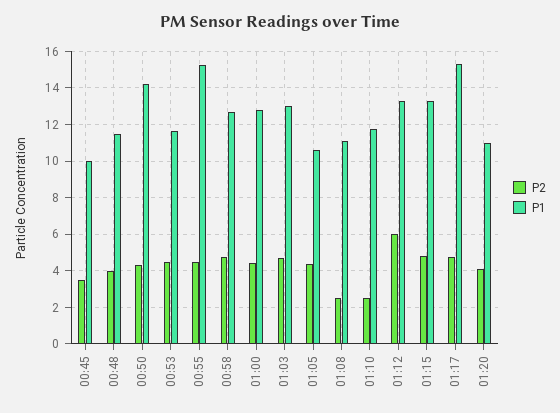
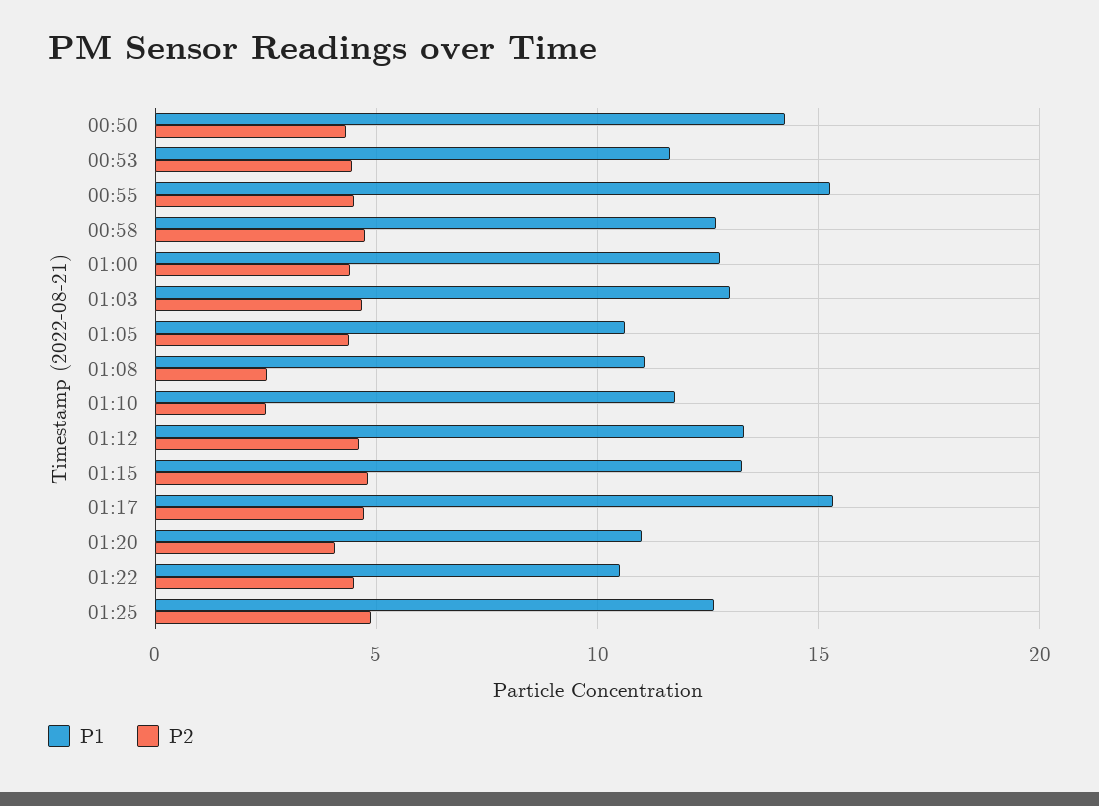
P2, 00:45: 3.5 -> none
P1, 00:45: 10 -> none
P2, 00:48: 4 -> none
P1, 00:48: 11.5 -> none
P2, 01:12: 6 -> 4.5
P1, 01:22: none -> 10.5
P2, 01:22: none -> 4.5
P1, 01:25: none -> 12.5
P2, 01:25: none -> 5

